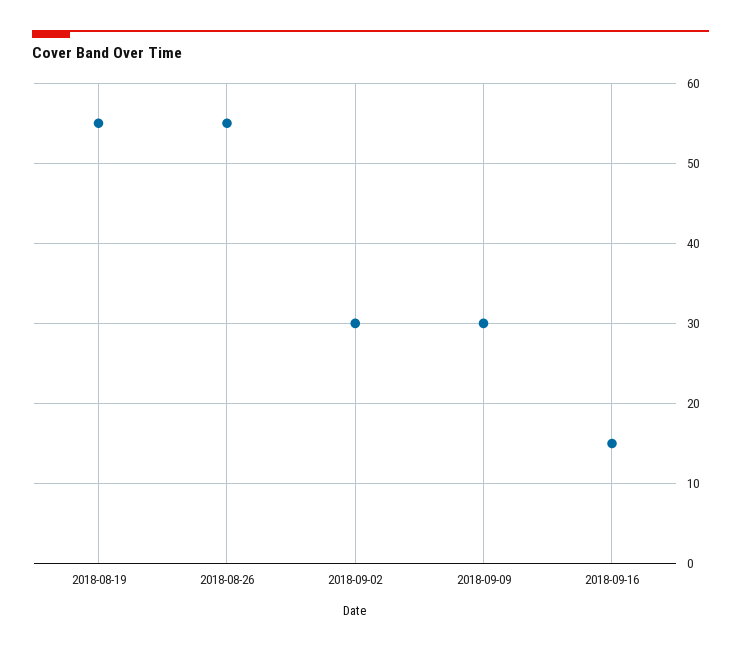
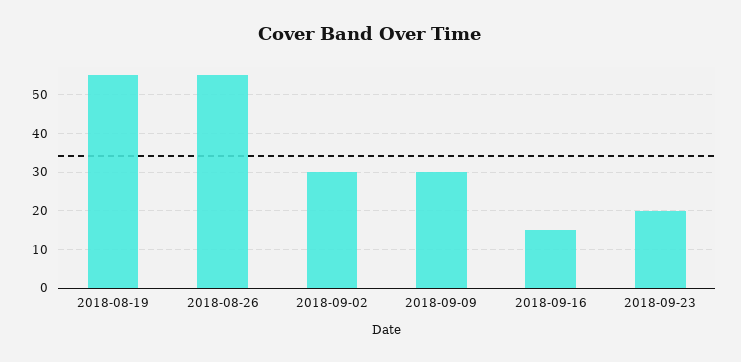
2018-09-23: none -> 20

